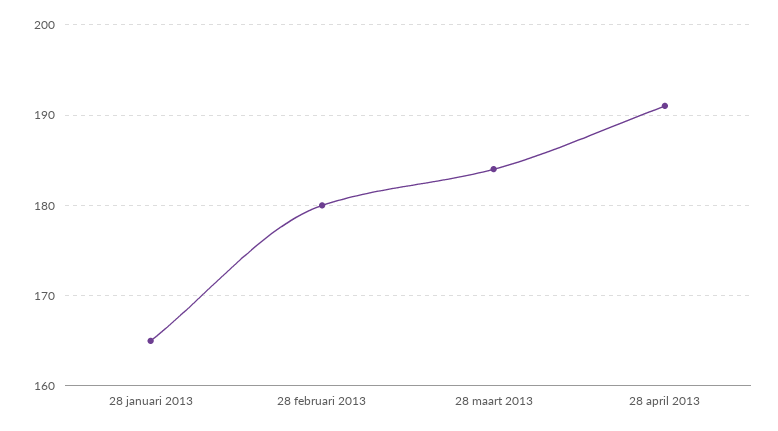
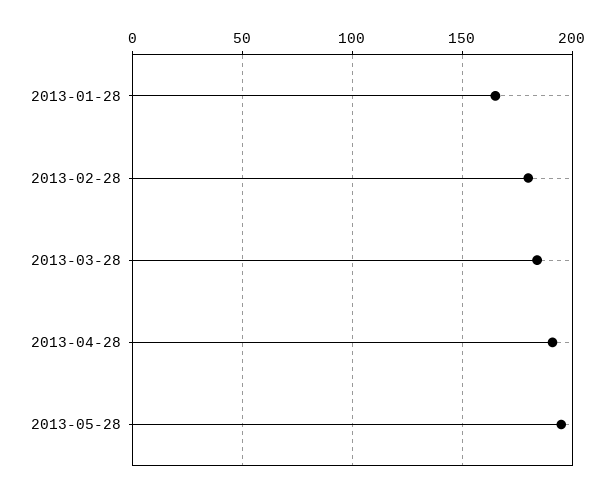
2013-05-28: none -> 195

